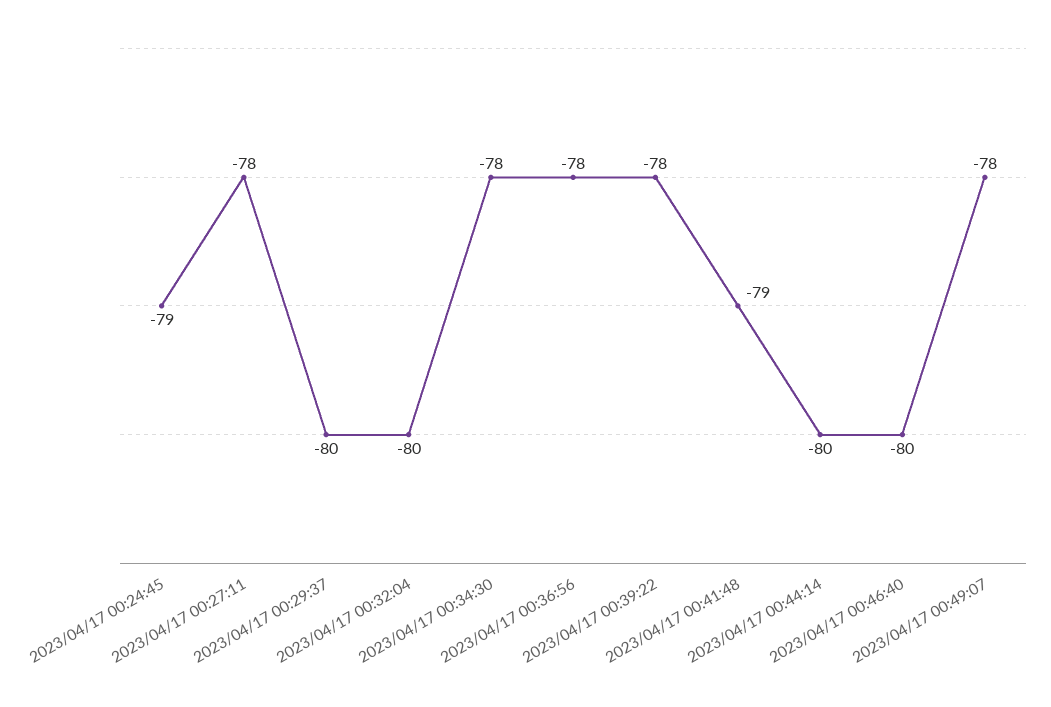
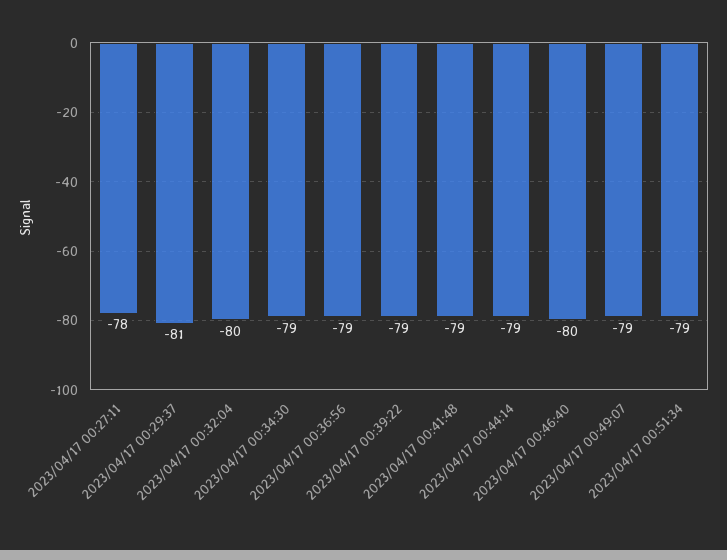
2023/04/17 00:24:45: -79 -> none
2023/04/17 00:29:37: -80 -> -81
2023/04/17 00:34:30: -78 -> -79
2023/04/17 00:36:56: -78 -> -79
2023/04/17 00:39:22: -78 -> -79
2023/04/17 00:44:14: -80 -> -79
2023/04/17 00:49:07: -78 -> -79
2023/04/17 00:51:34: none -> -79

